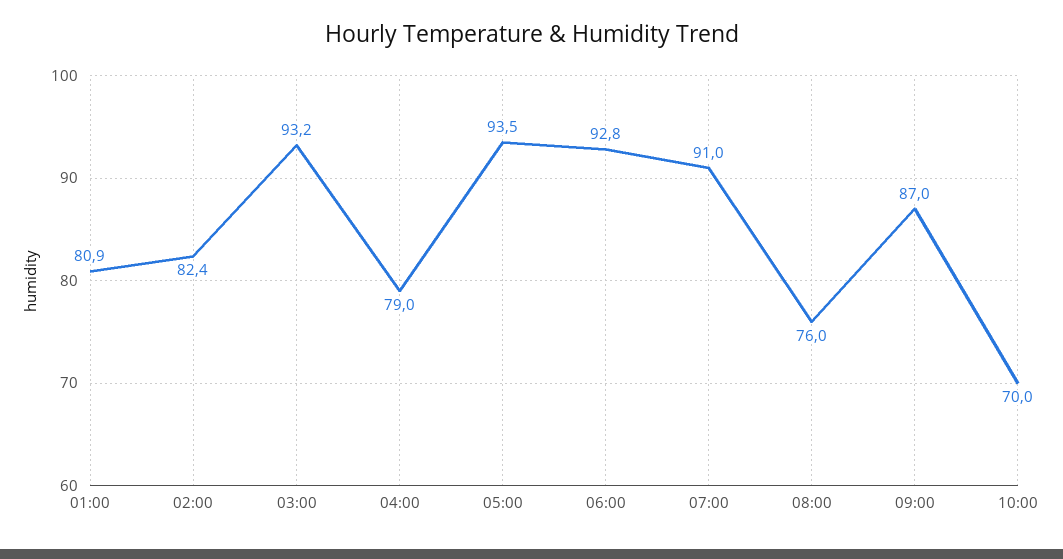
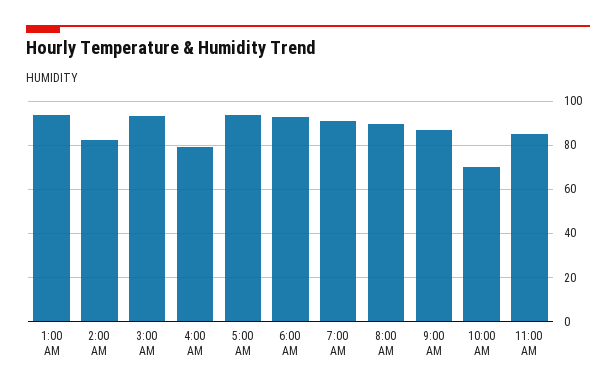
01:00: 80.9 -> 95
08:00: 76 -> 90
11:00 AM: none -> 85

